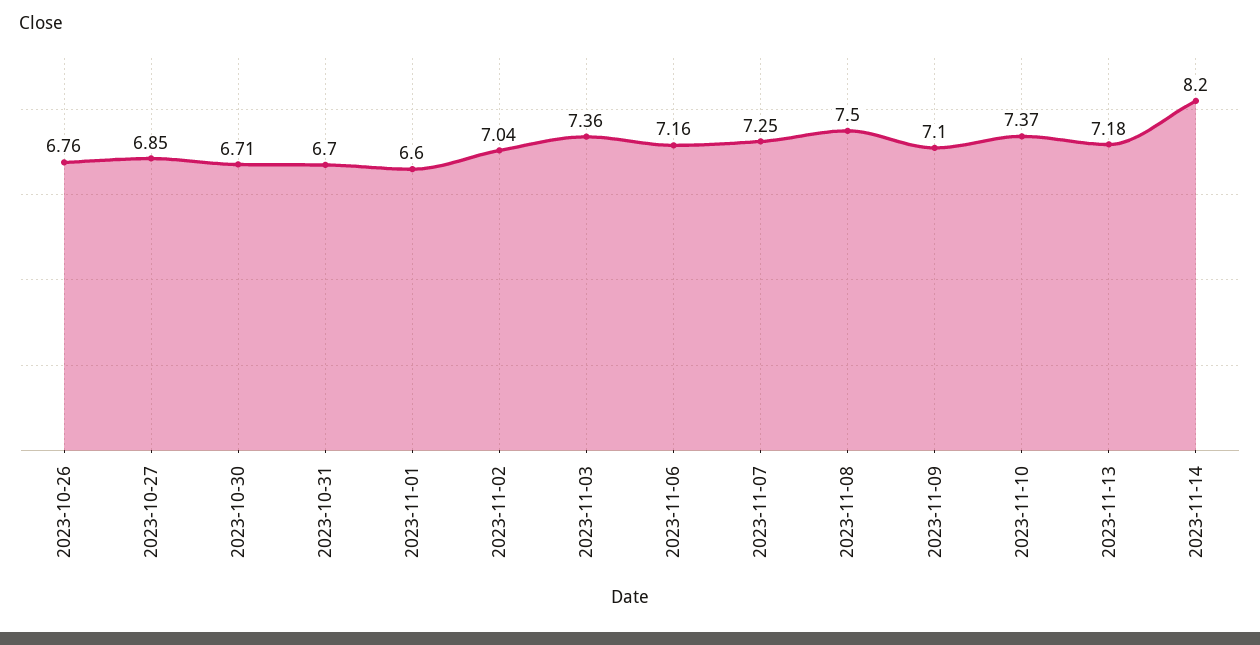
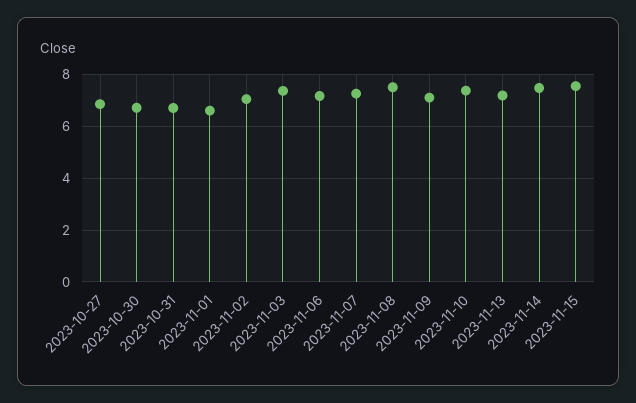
2023-10-26: 6.76 -> none
2023-11-14: 8.2 -> 7.5
2023-11-15: none -> 7.5

